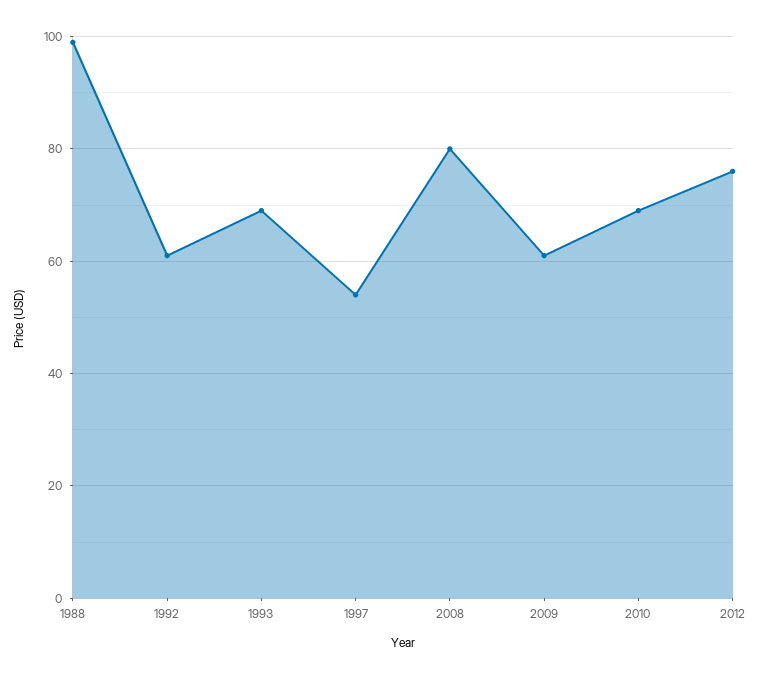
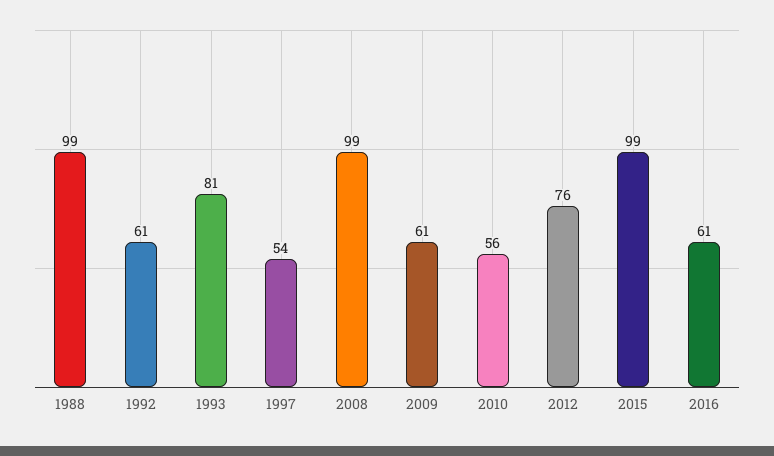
1993: 70 -> 81
2008: 80 -> 99
2010: 70 -> 56
2015: none -> 99
2016: none -> 61

